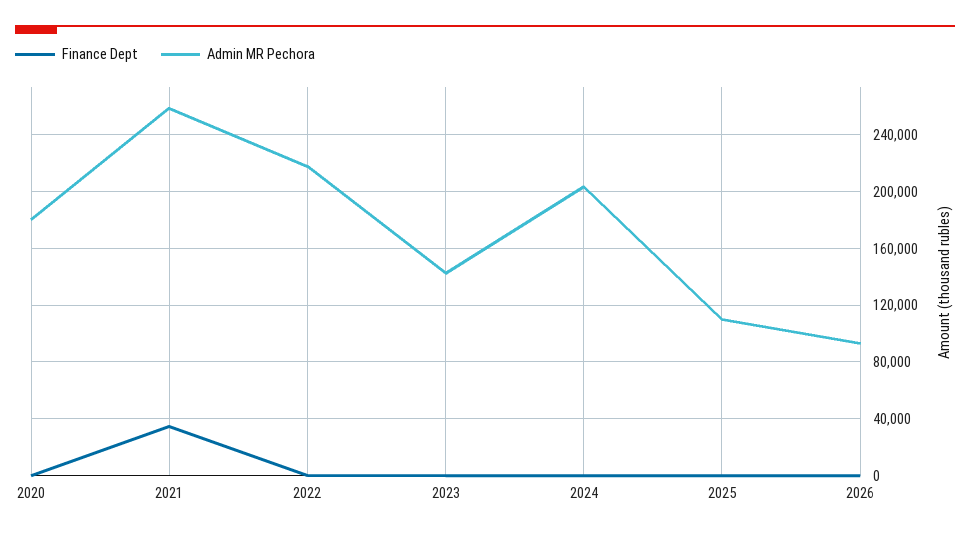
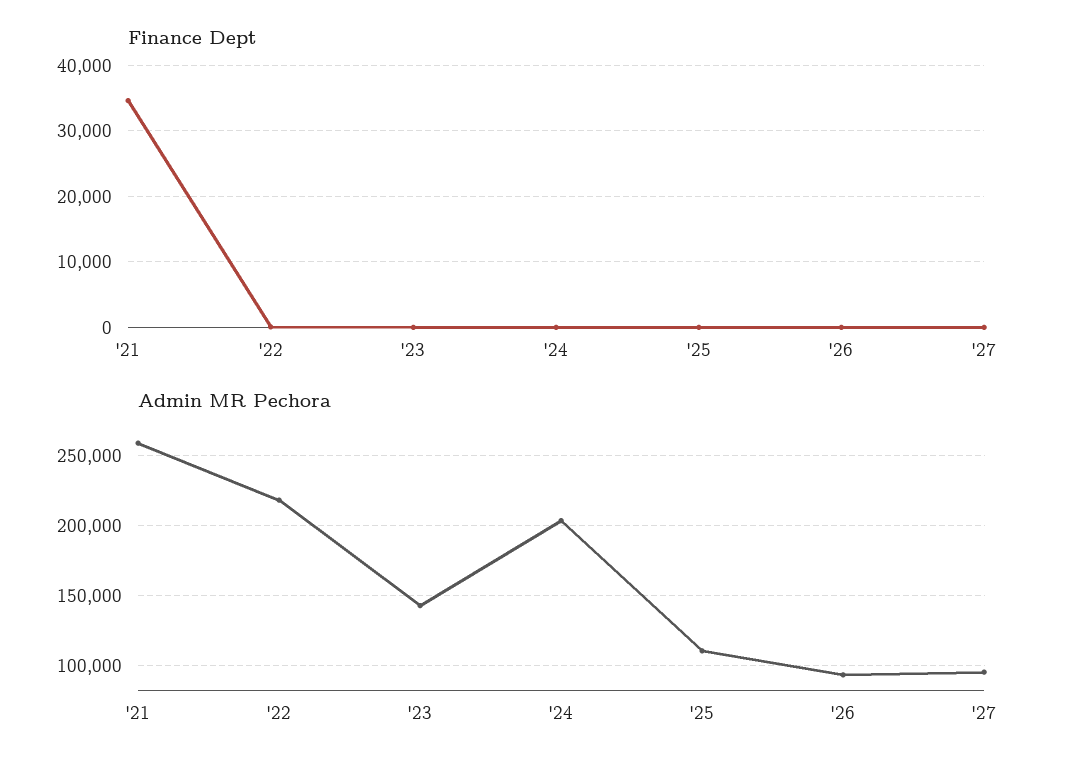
Finance Dept, 2020: 0 -> none
Admin MR Pechora, 2020: 180000 -> none
Finance Dept, '27: none -> 0
Admin MR Pechora, '27: none -> 95000

